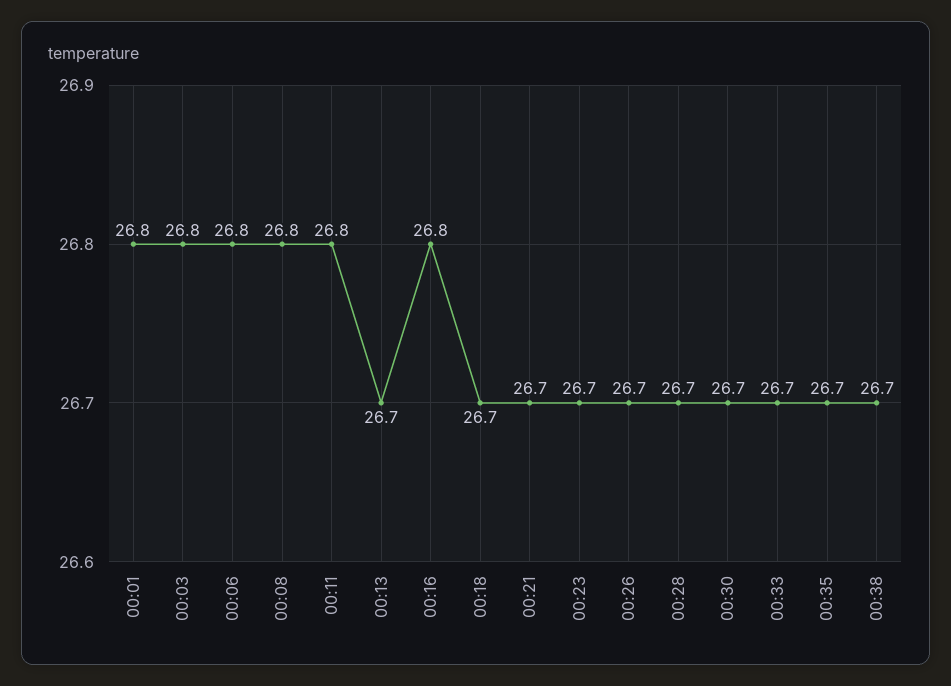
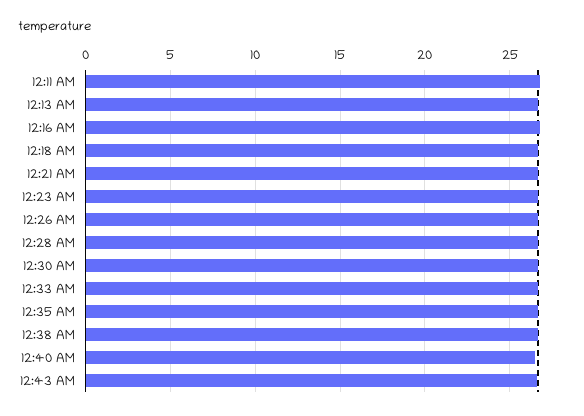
00:01: 26.8 -> none
00:03: 26.8 -> none
00:06: 26.8 -> none
00:08: 26.8 -> none
12:40 AM: none -> 26.5
12:43 AM: none -> 26.5

